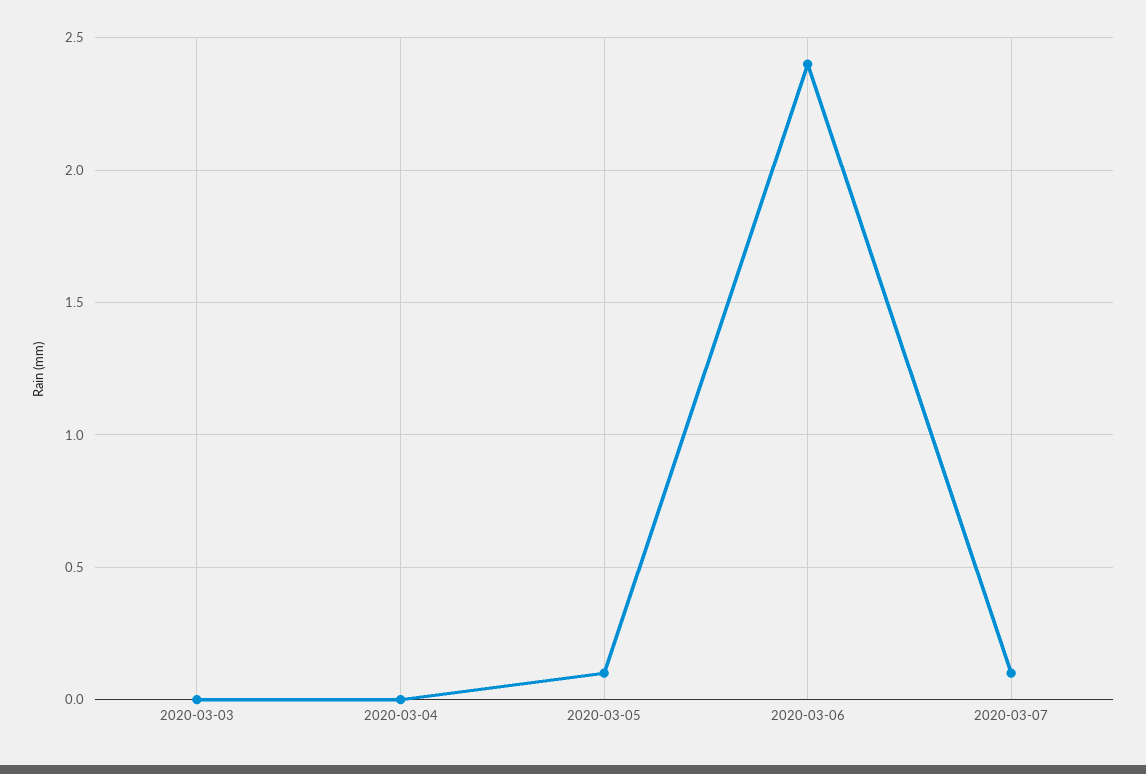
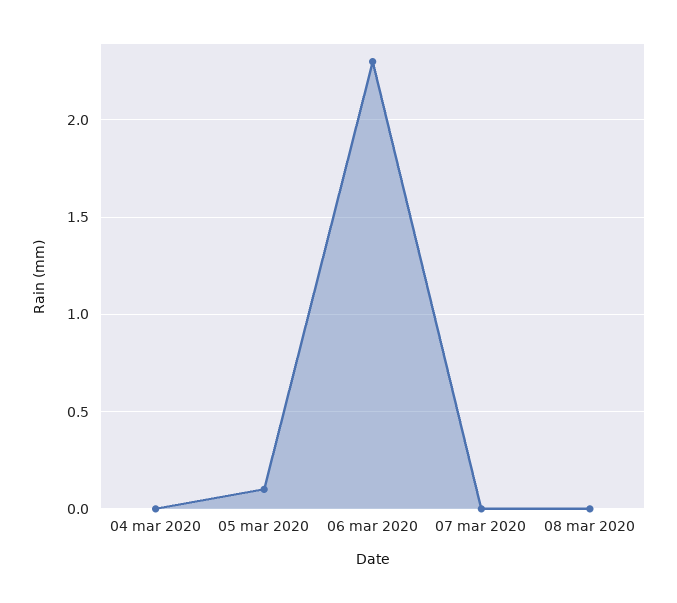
2020-03-03: 0 -> none
2020-03-06: 2.4 -> 2.3
2020-03-07: 0.1 -> 0
08 mar 2020: none -> 0

